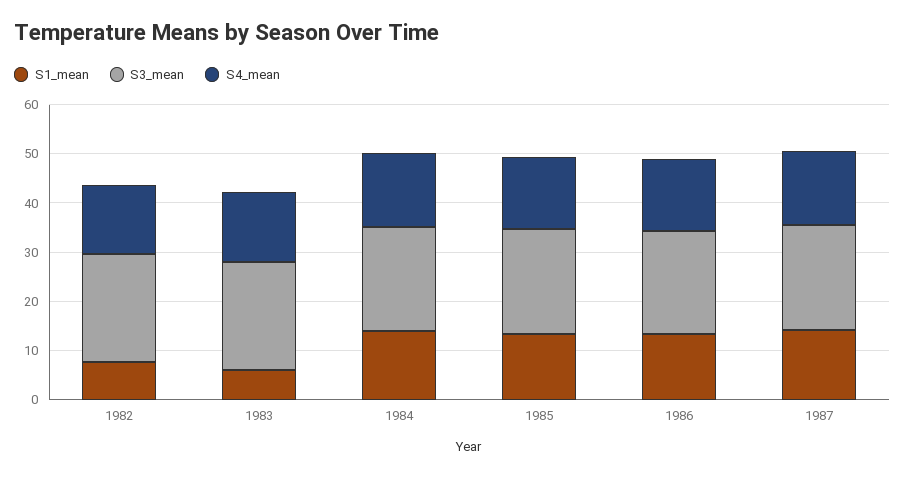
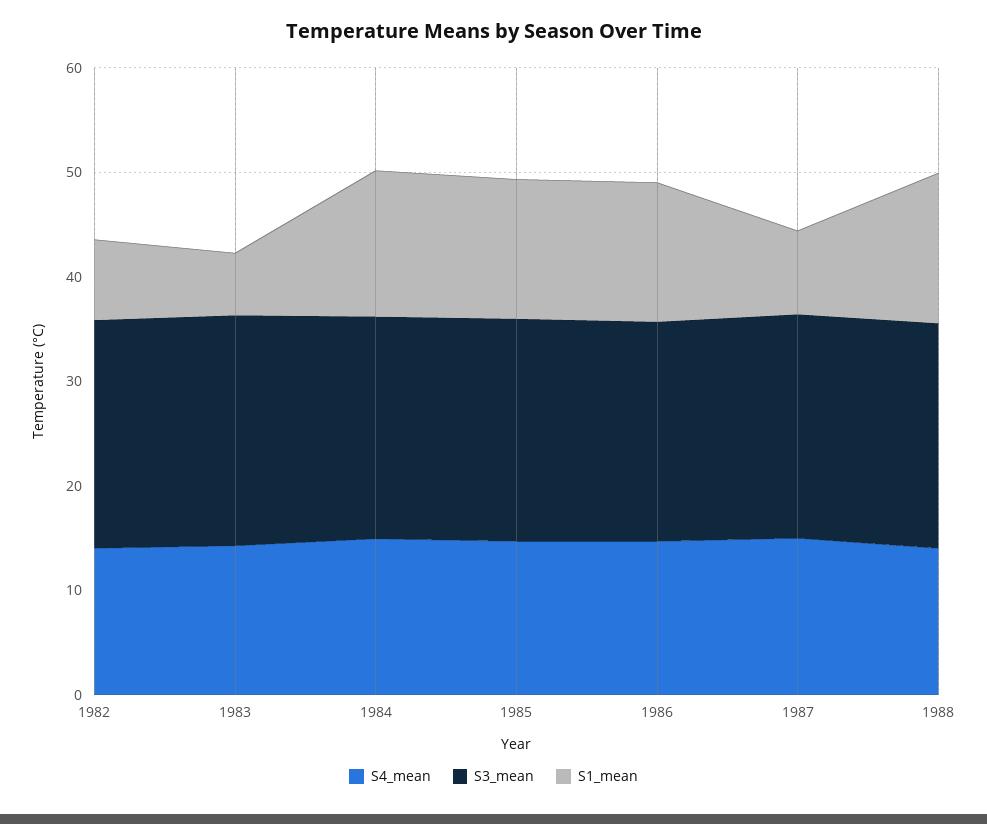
S1_mean, 1987: 14 -> 8
S4_mean, 1988: none -> 14
S3_mean, 1988: none -> 22
S1_mean, 1988: none -> 14

